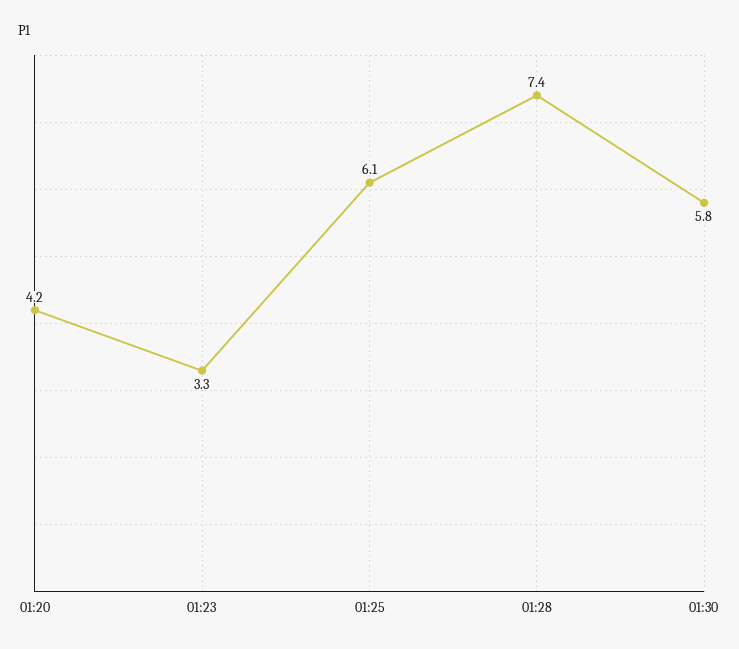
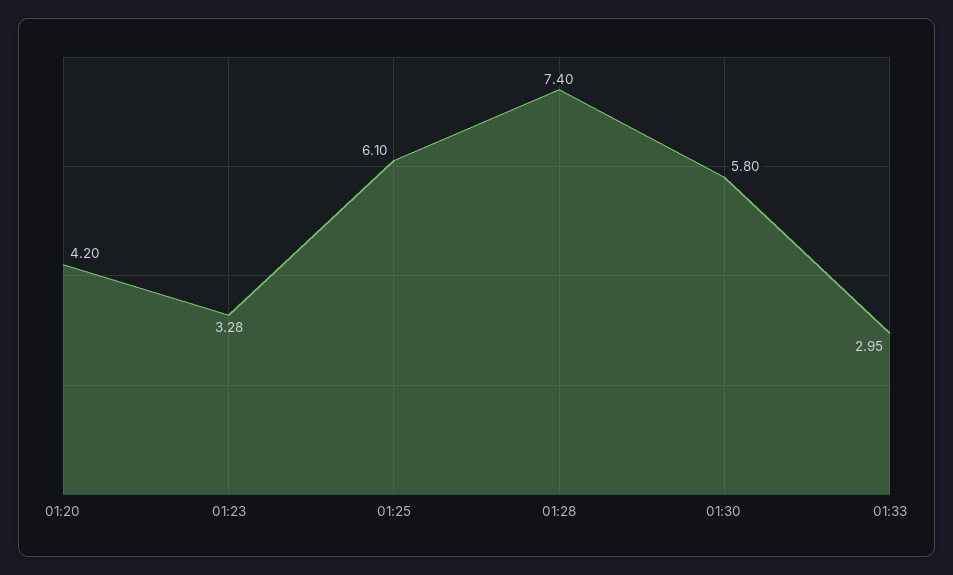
01:33: none -> 2.95

